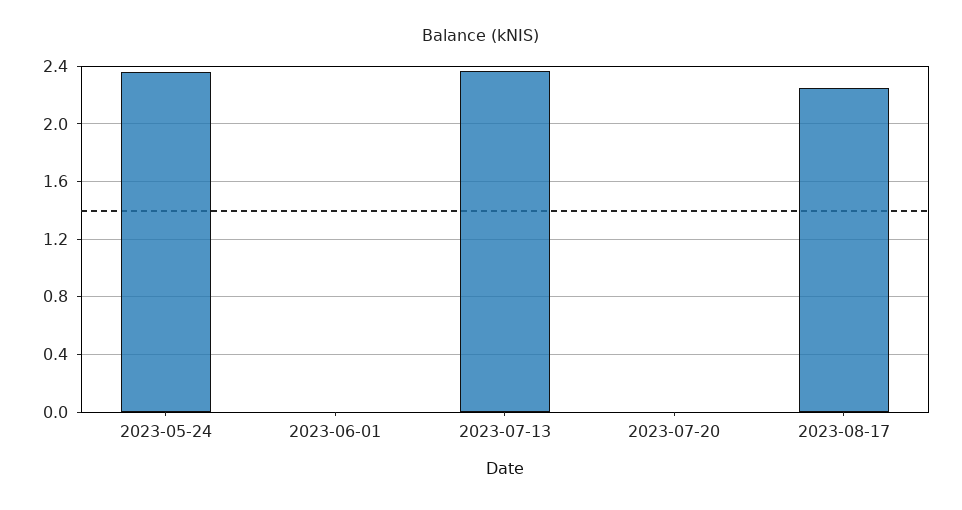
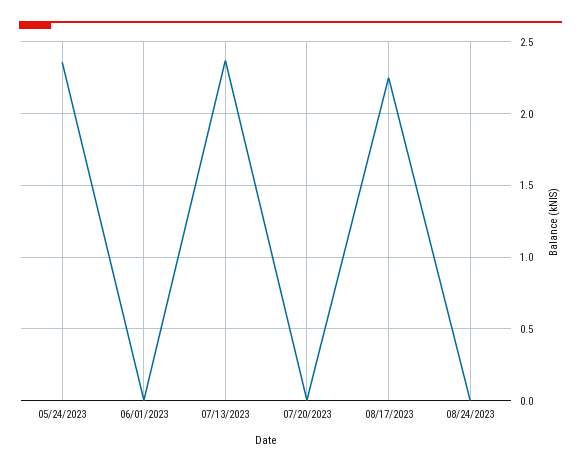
08/24/2023: none -> 0

